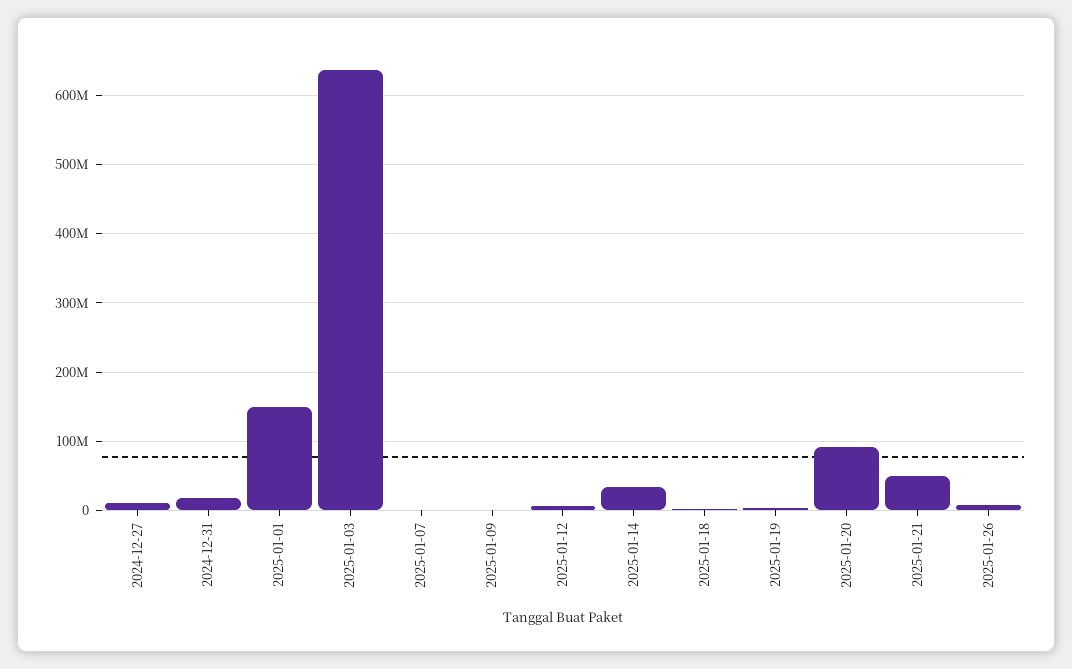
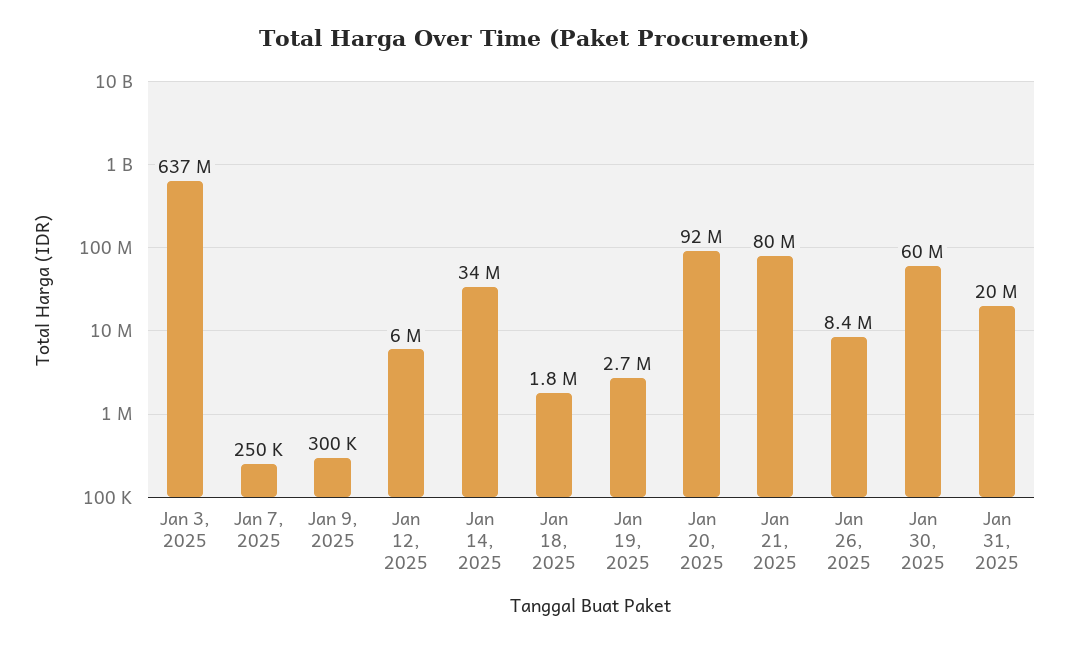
2024-12-27: 10000000 -> none
2024-12-31: 20000000 -> none
2025-01-01: 150000000 -> none
2025-01-21: 50000000 -> 80000000
Jan 30, 2025: none -> 60000000
Jan 31, 2025: none -> 20000000

